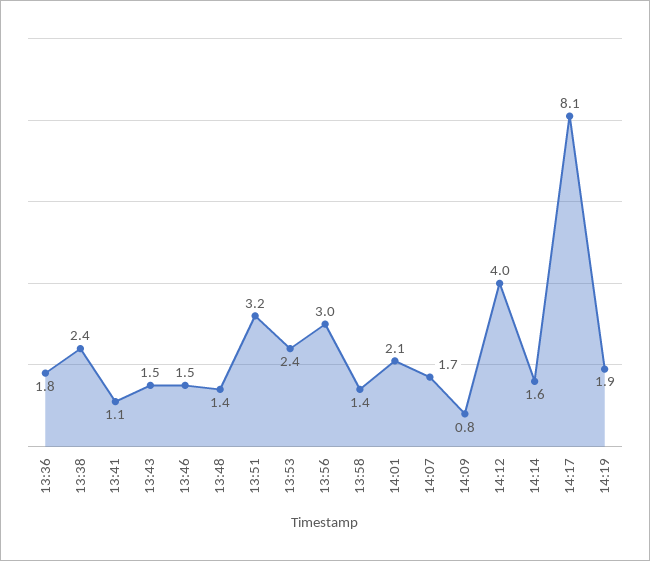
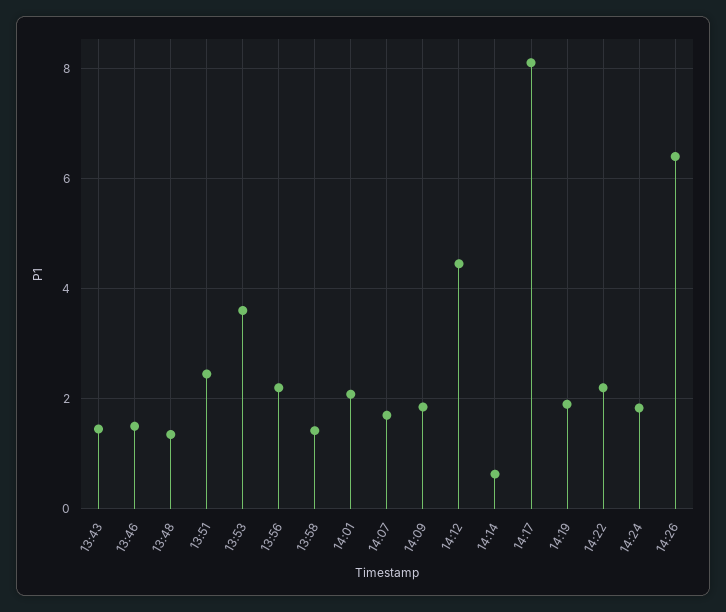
13:36: 1.8 -> none
13:38: 2.4 -> none
13:41: 1.1 -> none
13:51: 3.2 -> 2.4
13:53: 2.4 -> 3.6
13:56: 3 -> 2.2
14:09: 0.8 -> 1.8
14:12: 4 -> 4.4
14:14: 1.6 -> 0.6
14:22: none -> 2.2
14:24: none -> 1.8
14:26: none -> 6.4

